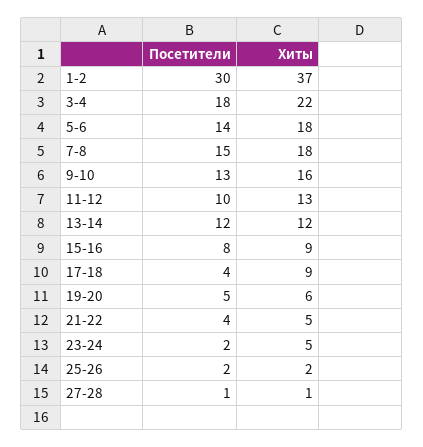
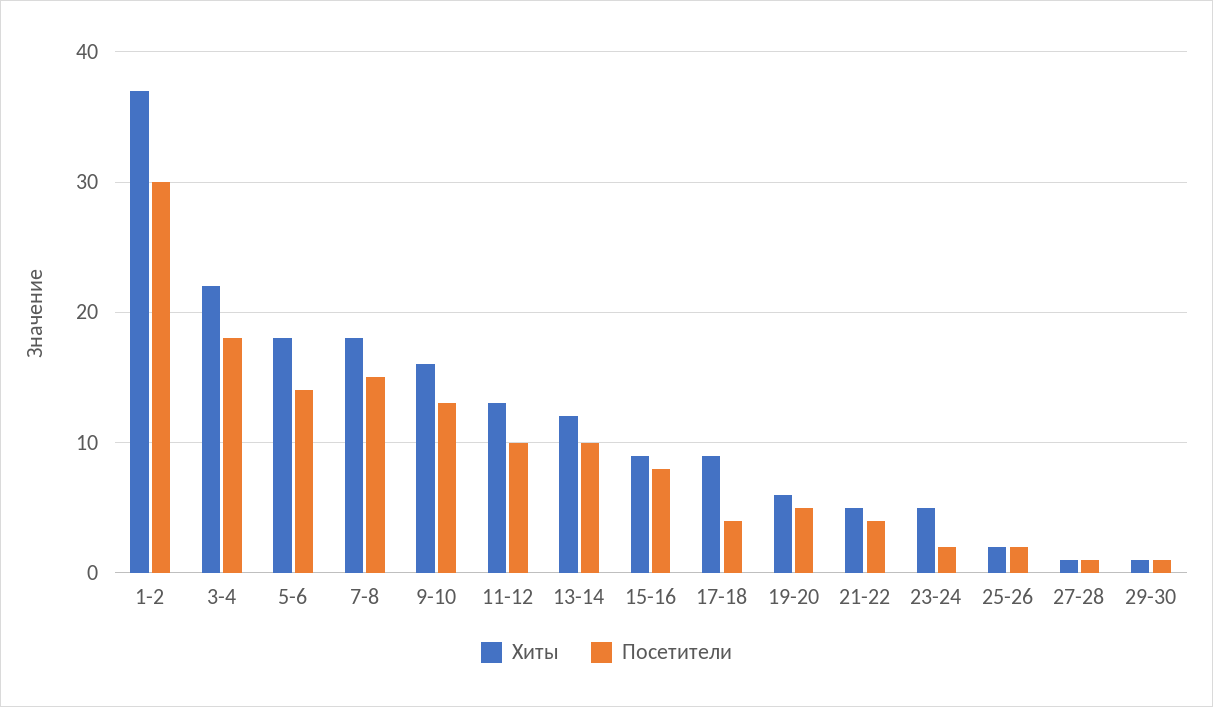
Посетители, 13-14: 12 -> 10
Хиты, 29-30: none -> 1
Посетители, 29-30: none -> 1

